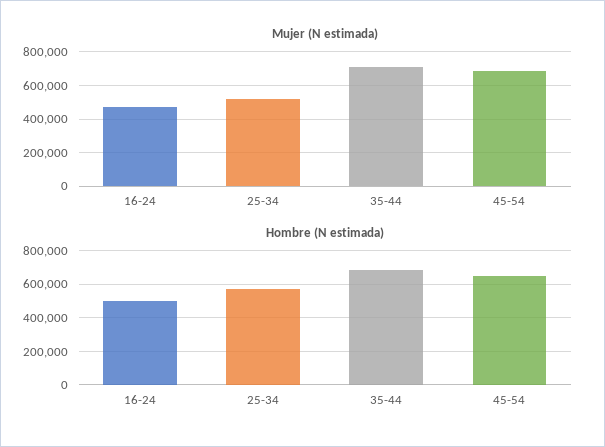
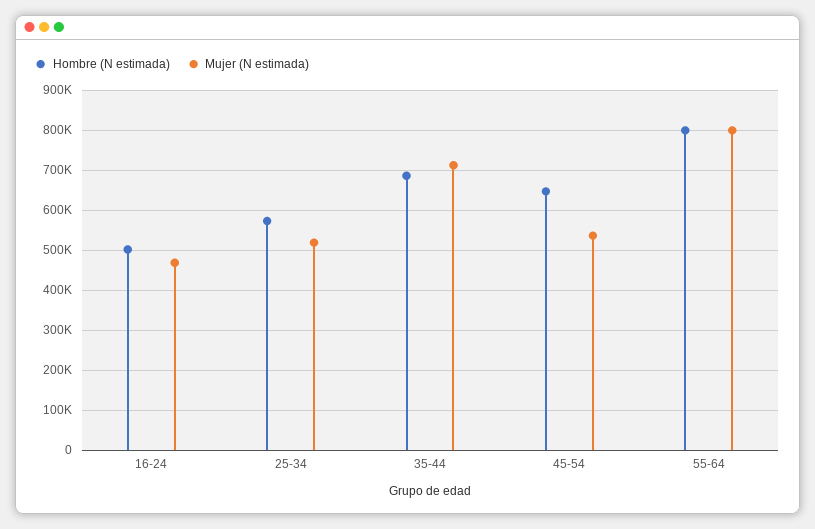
Mujer (N estimada), 45-54: 700000 -> 540000
Hombre (N estimada), 55-64: none -> 800000
Mujer (N estimada), 55-64: none -> 800000

